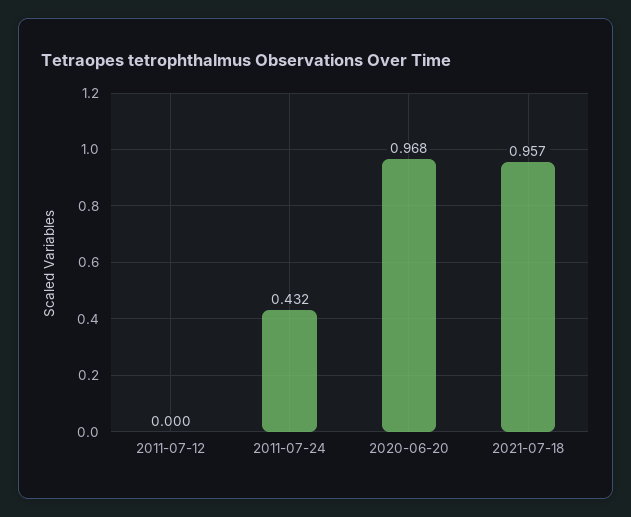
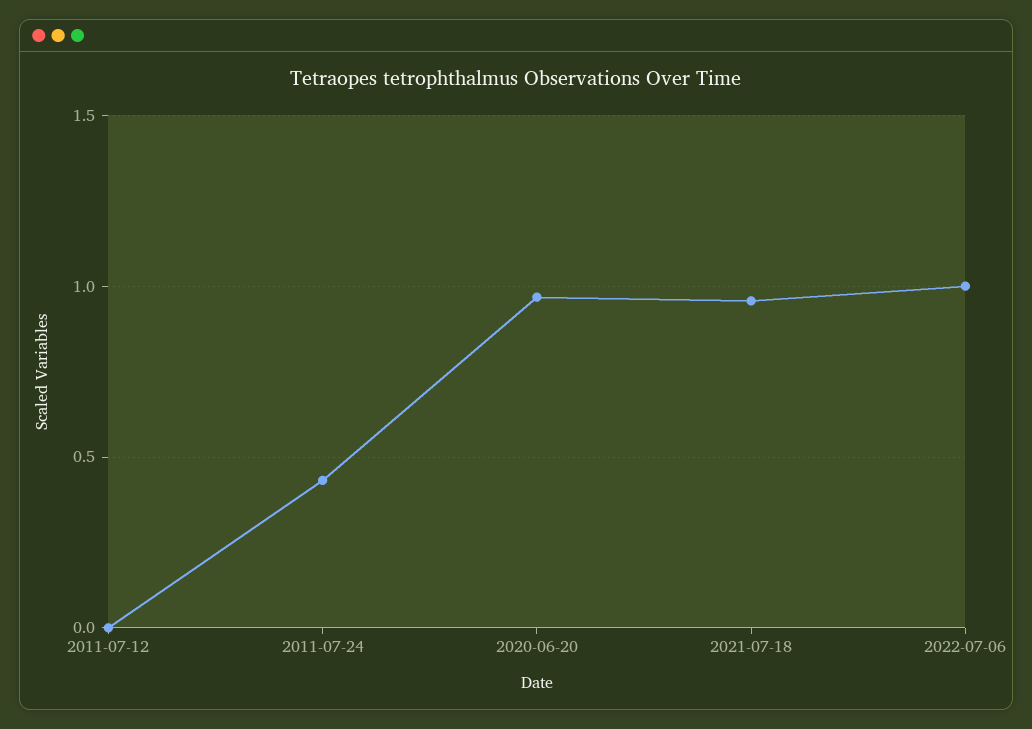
2022-07-06: none -> 1

